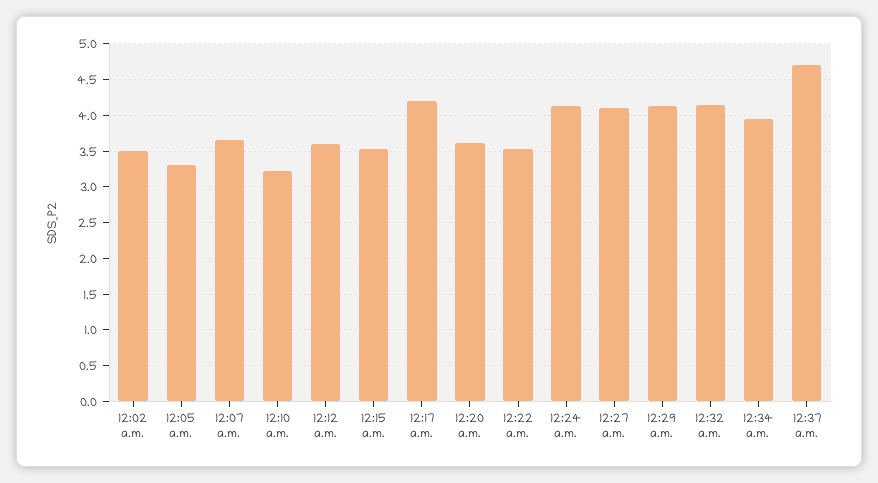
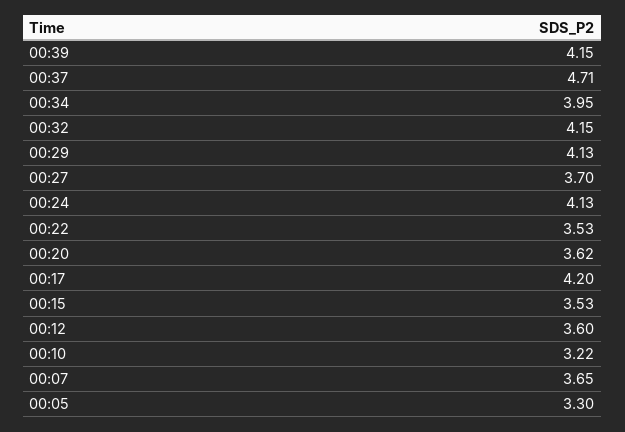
12:02 a.m.: 3.5 -> none
12:27 a.m.: 4.1 -> 3.7
00:39: none -> 4.15

